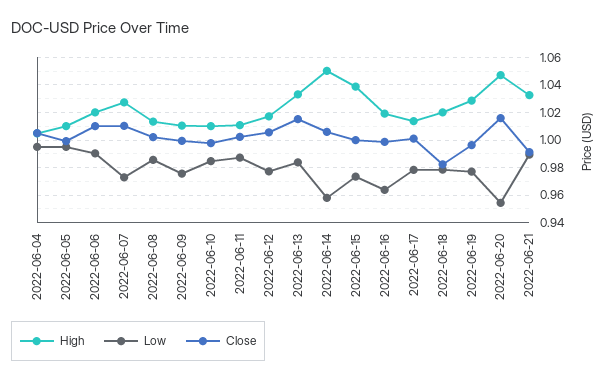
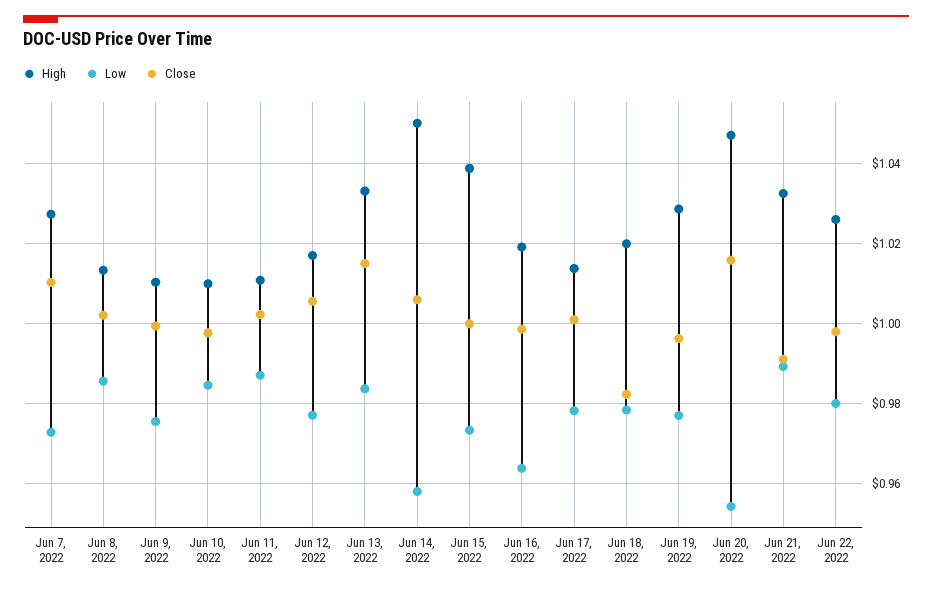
High, 2022-06-04: 1.005 -> none
Low, 2022-06-04: 0.995 -> none
Close, 2022-06-04: 1.005 -> none
High, 2022-06-05: 1.01 -> none
Low, 2022-06-05: 0.995 -> none
Close, 2022-06-05: 1 -> none
High, 2022-06-06: 1.02 -> none
Low, 2022-06-06: 0.99 -> none
Close, 2022-06-06: 1.01 -> none
High, Jun 22, 2022: none -> 1.026
Low, Jun 22, 2022: none -> 0.98
Close, Jun 22, 2022: none -> 0.998

